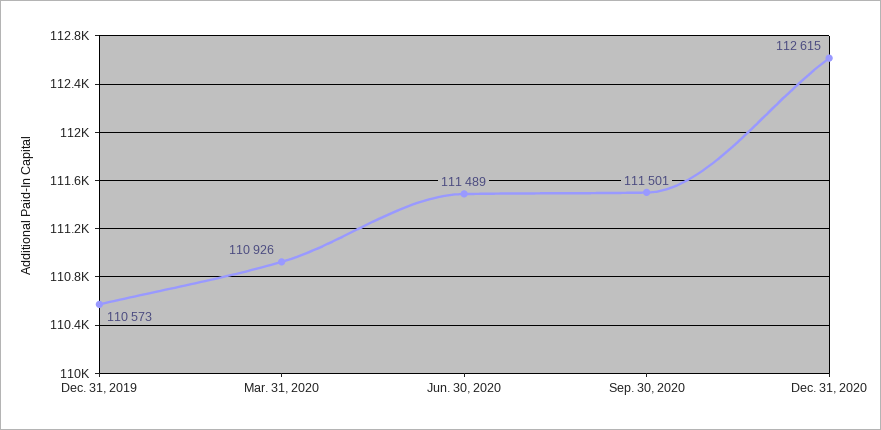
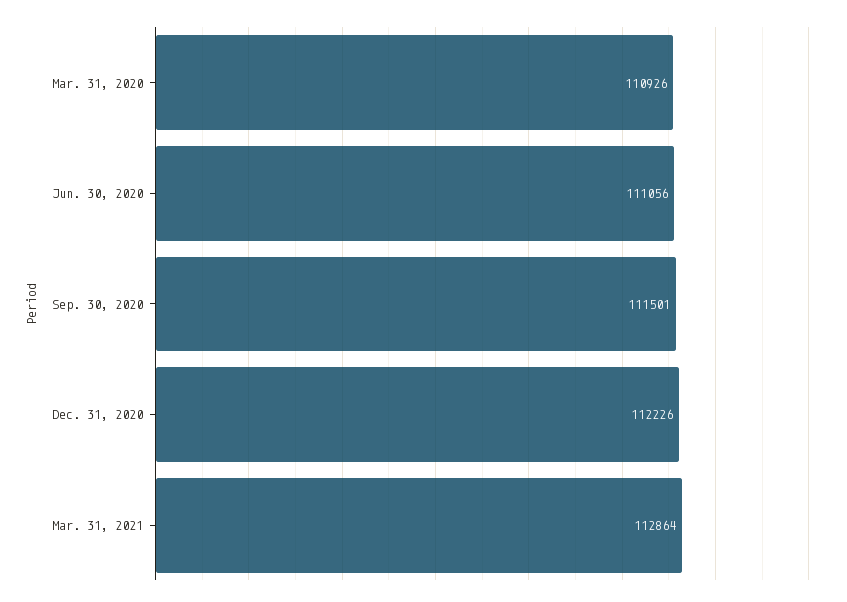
Dec. 31, 2019: 110573 -> none
Jun. 30, 2020: 111489 -> 111056
Dec. 31, 2020: 112615 -> 112226
Mar. 31, 2021: none -> 112864

